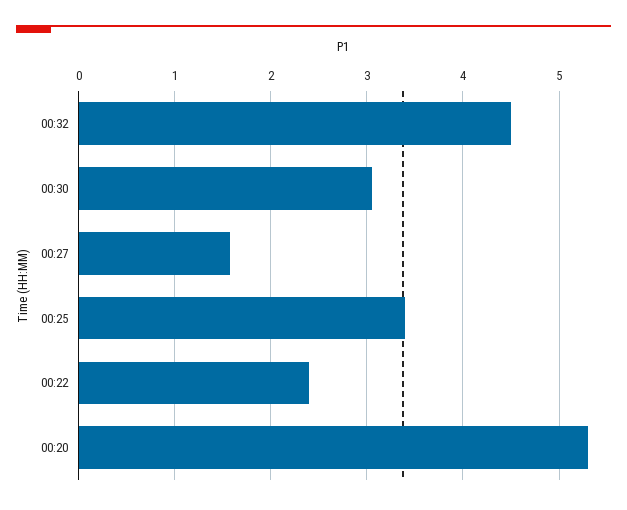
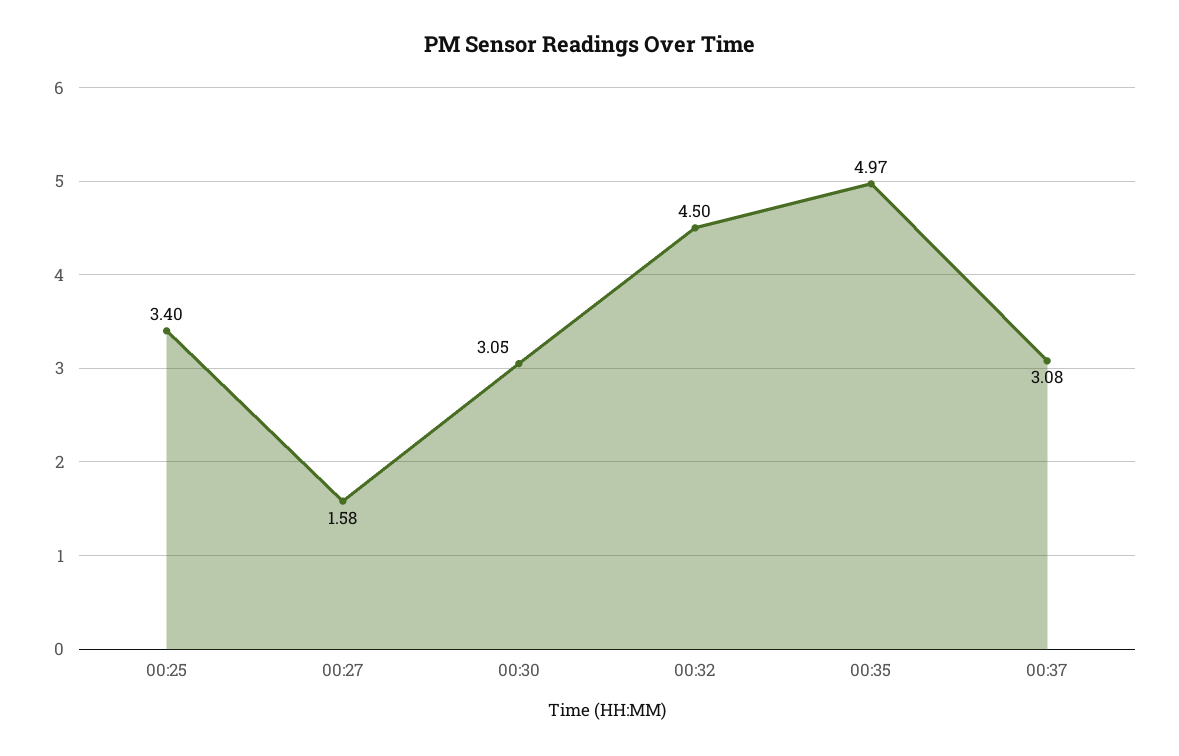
00:22: 2.4 -> none
00:20: 5.3 -> none
00:35: none -> 4.97
00:37: none -> 3.08

